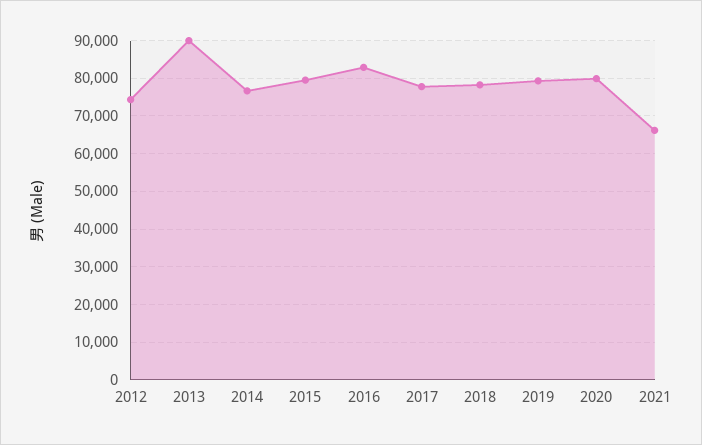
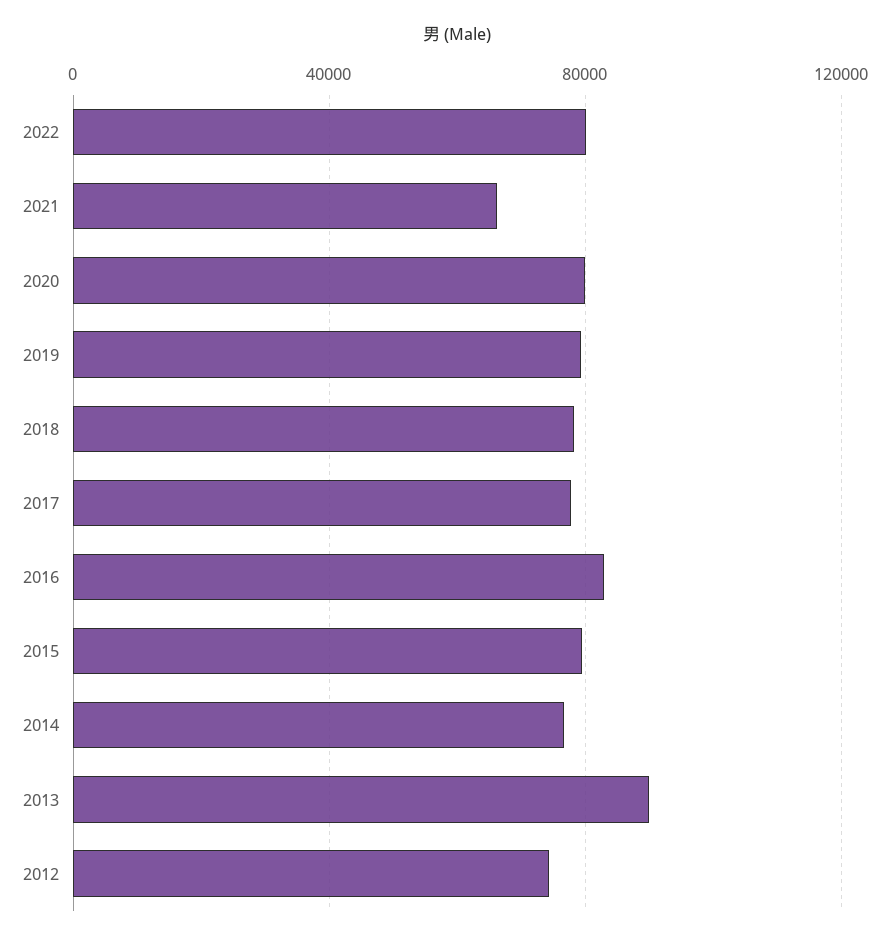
2022: none -> 80000

